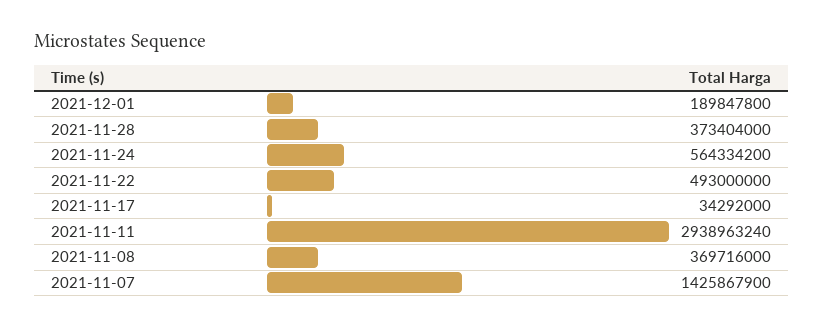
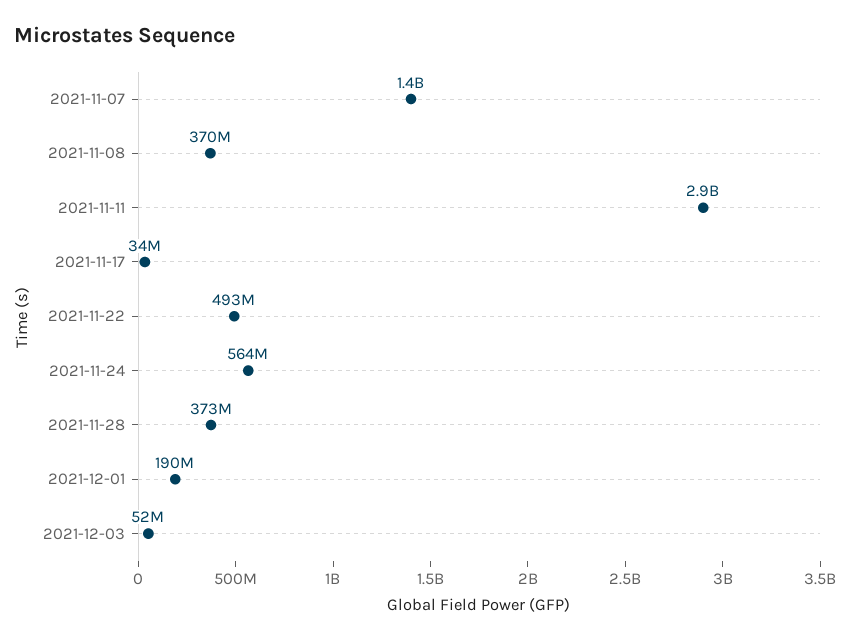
2021-12-03: none -> 52000000

